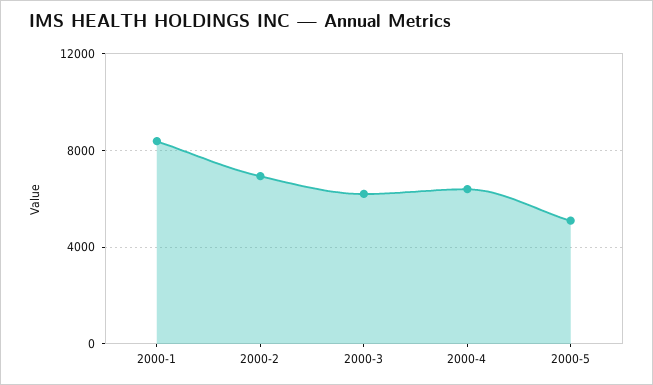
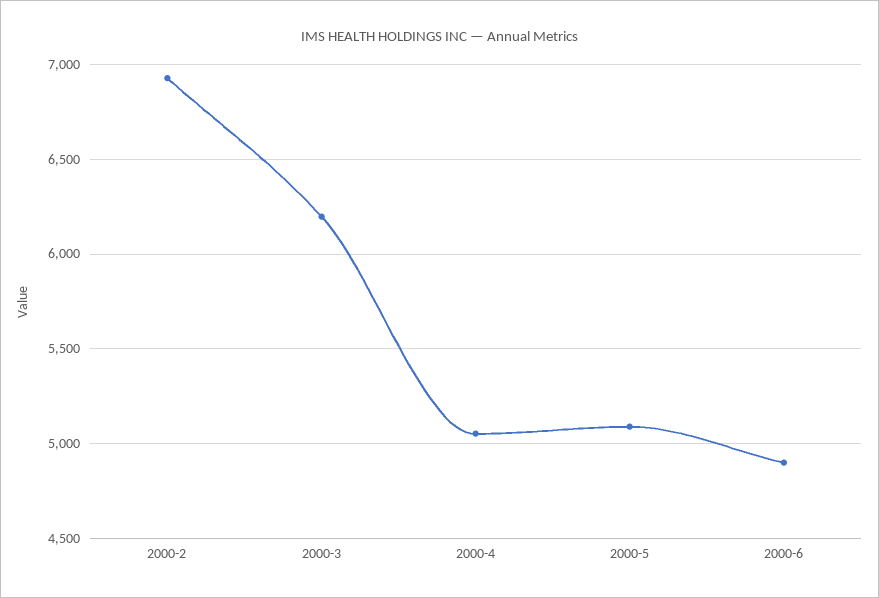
2000-1: 8500 -> none
2000-4: 6500 -> 5050
2000-6: none -> 4900

